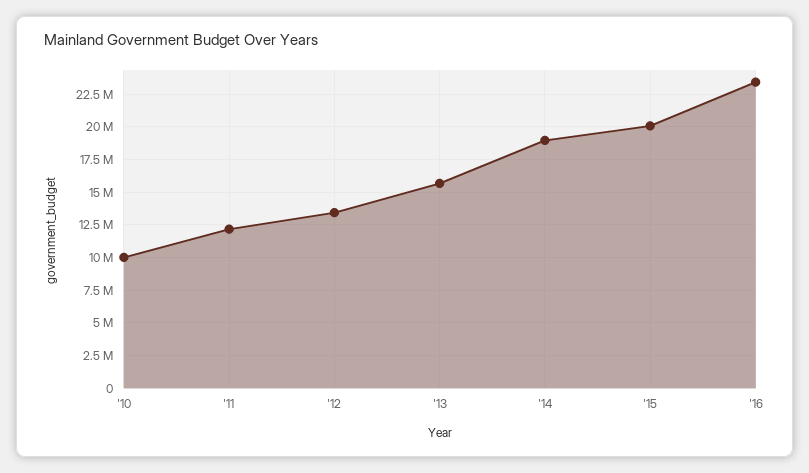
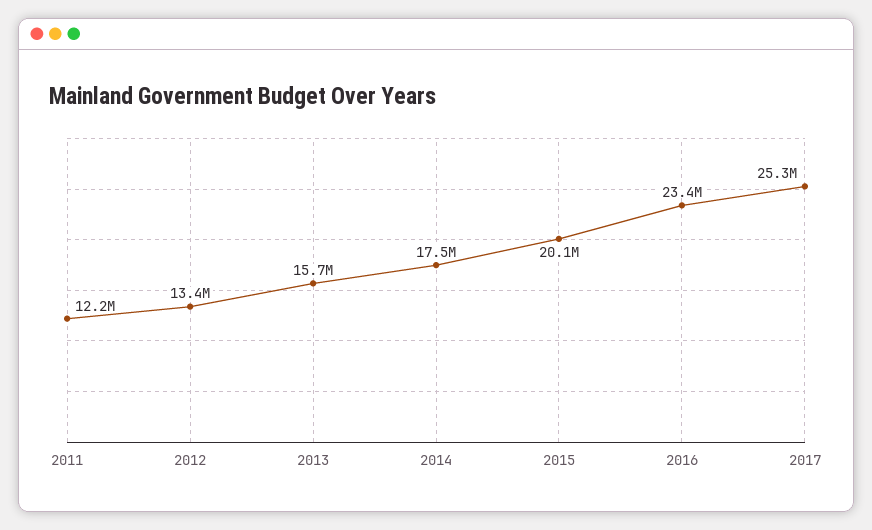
'10: 10000000 -> none
'14: 19000000 -> 17500000
2017: none -> 25300000

